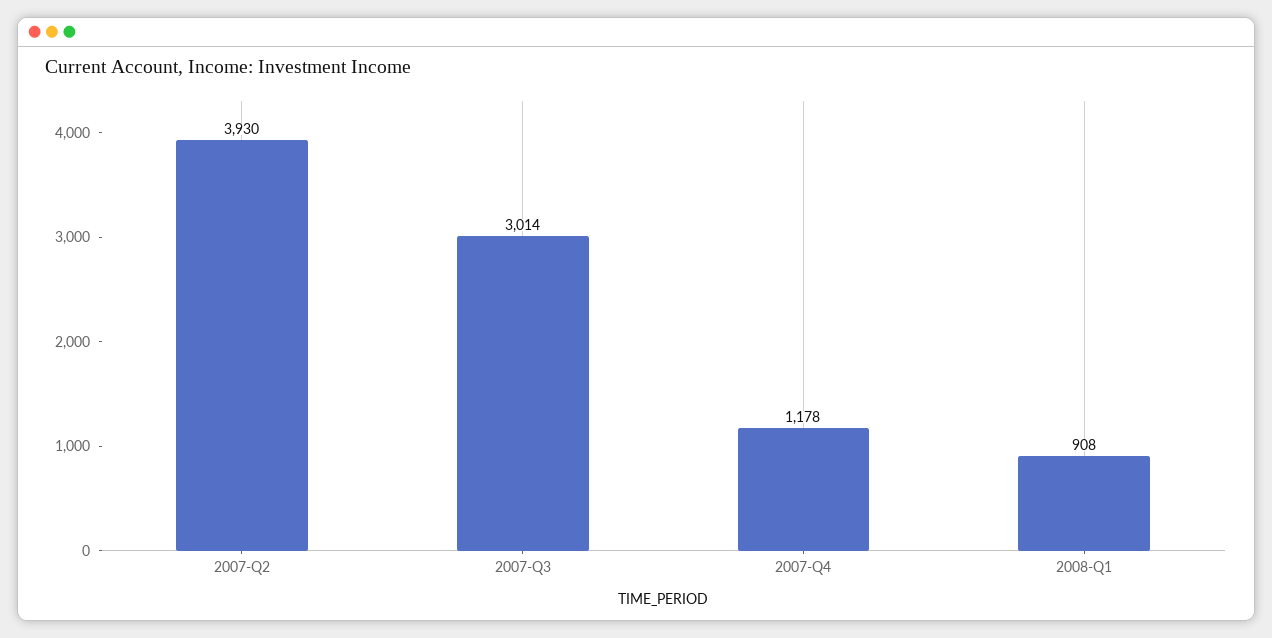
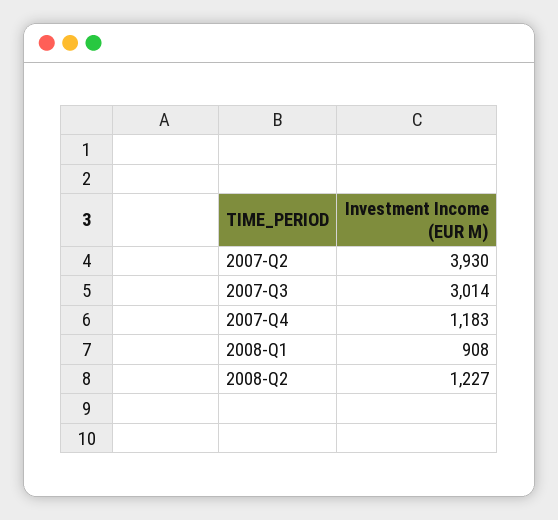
2007-Q4: 1178 -> 1183
2008-Q2: none -> 1227

